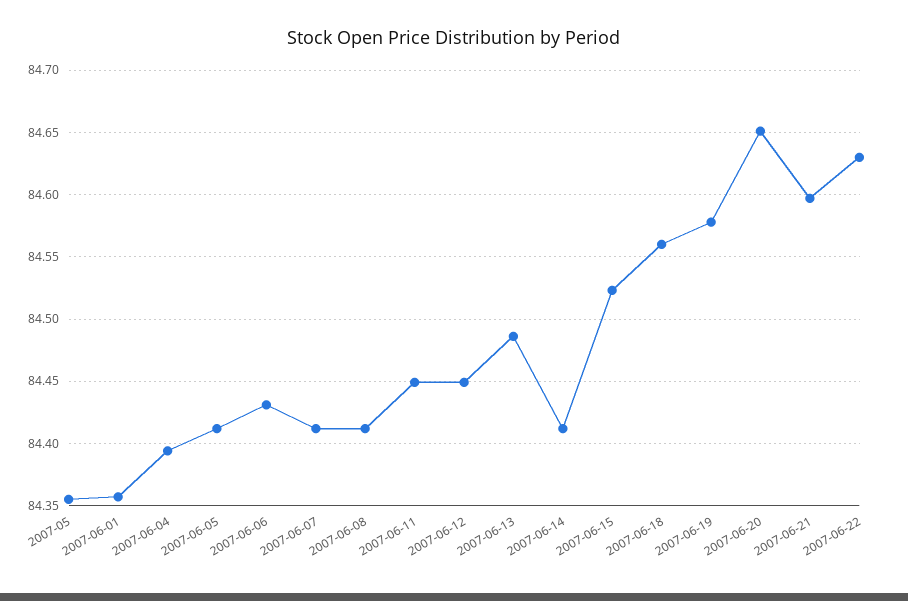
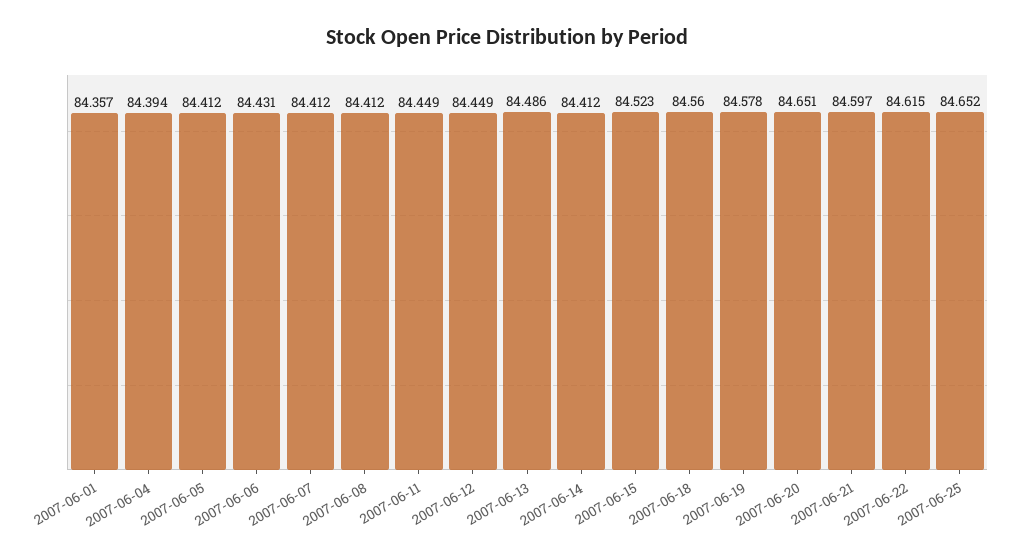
2007-05: 84.355 -> none
2007-06-22: 84.63 -> 84.615
2007-06-25: none -> 84.652

